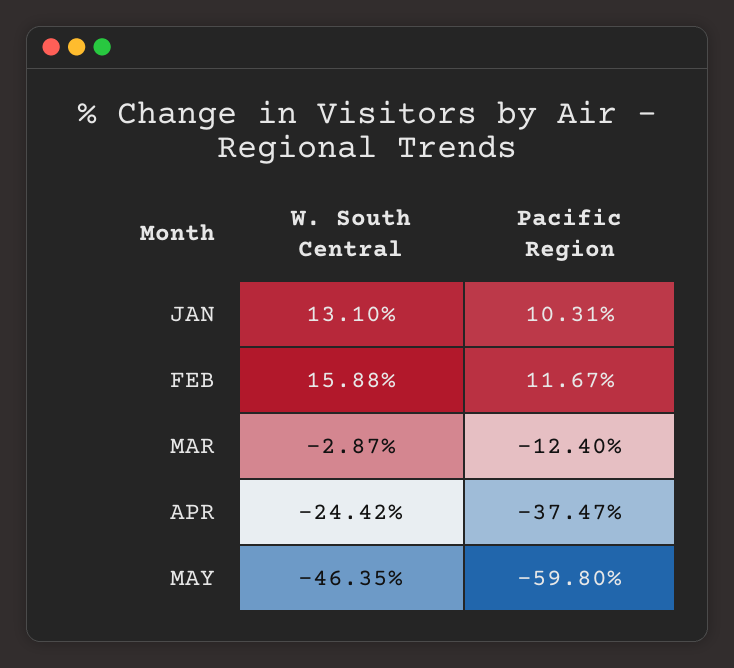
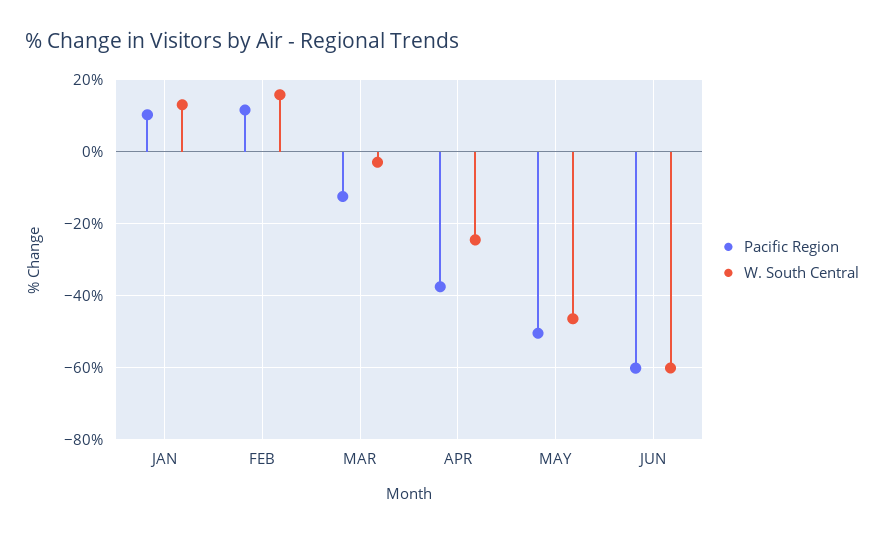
Pacific Region, MAY: -59.8 -> -50
Pacific Region, JUN: none -> -60
W. South Central, JUN: none -> -60

